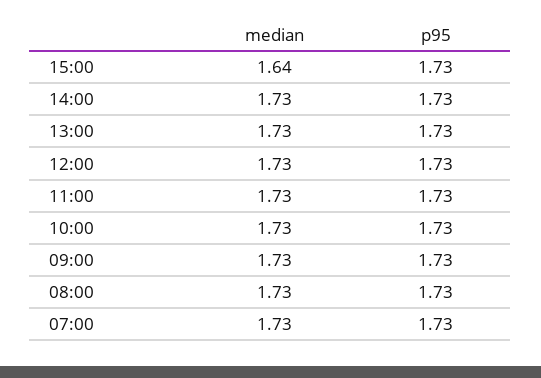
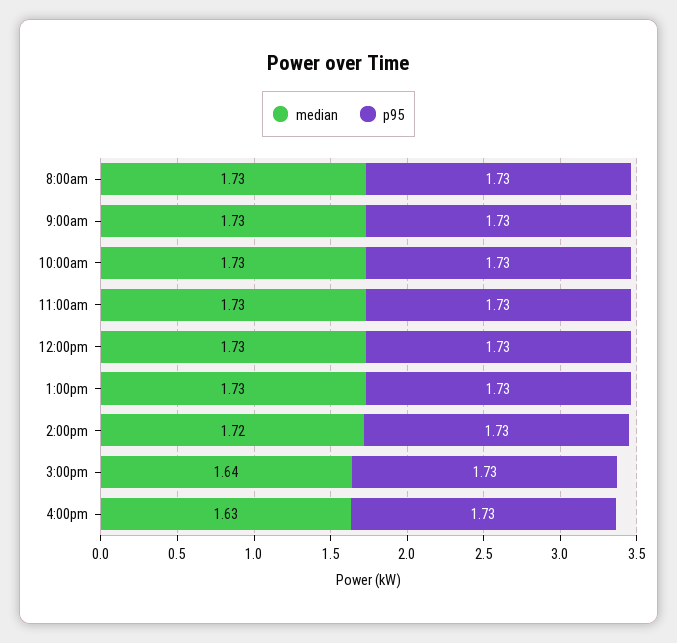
median, 14:00: 1.73 -> 1.72
median, 07:00: 1.73 -> none
p95, 07:00: 1.73 -> none
median, 4:00pm: none -> 1.63
p95, 4:00pm: none -> 1.73

